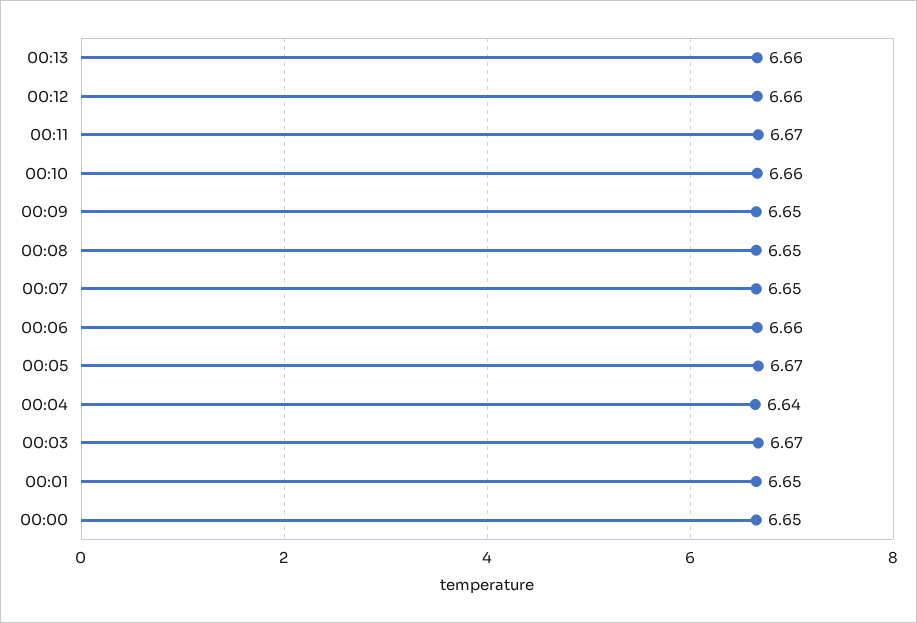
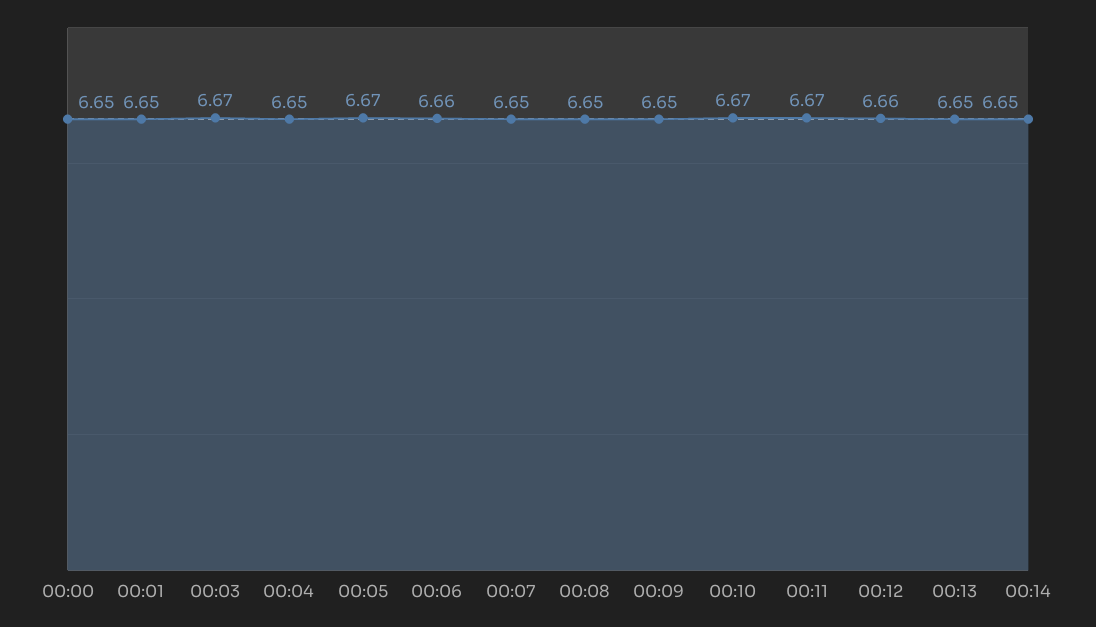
00:13: 6.66 -> 6.65
00:10: 6.66 -> 6.67
00:04: 6.64 -> 6.65
00:14: none -> 6.65

